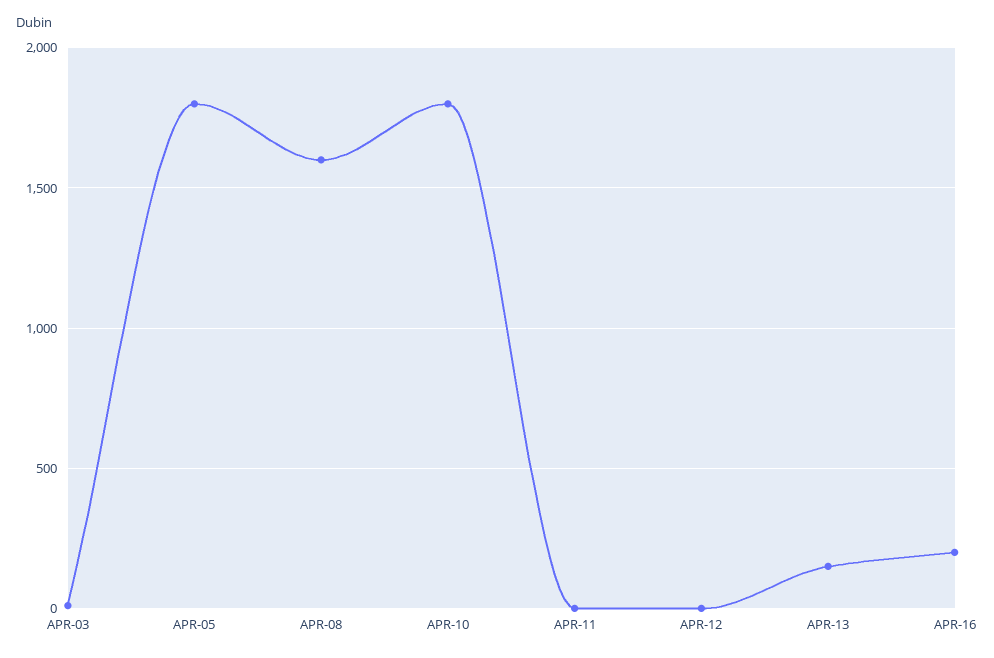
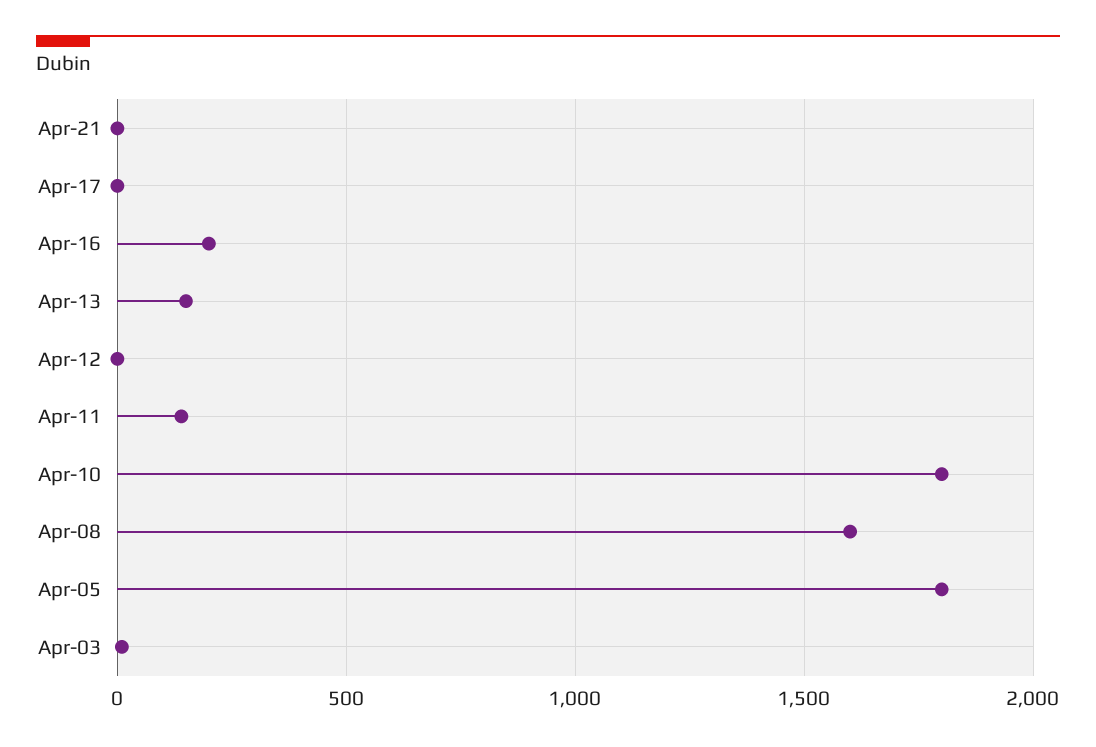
APR-11: 0 -> 150
Apr-21: none -> 0
Apr-17: none -> 0

